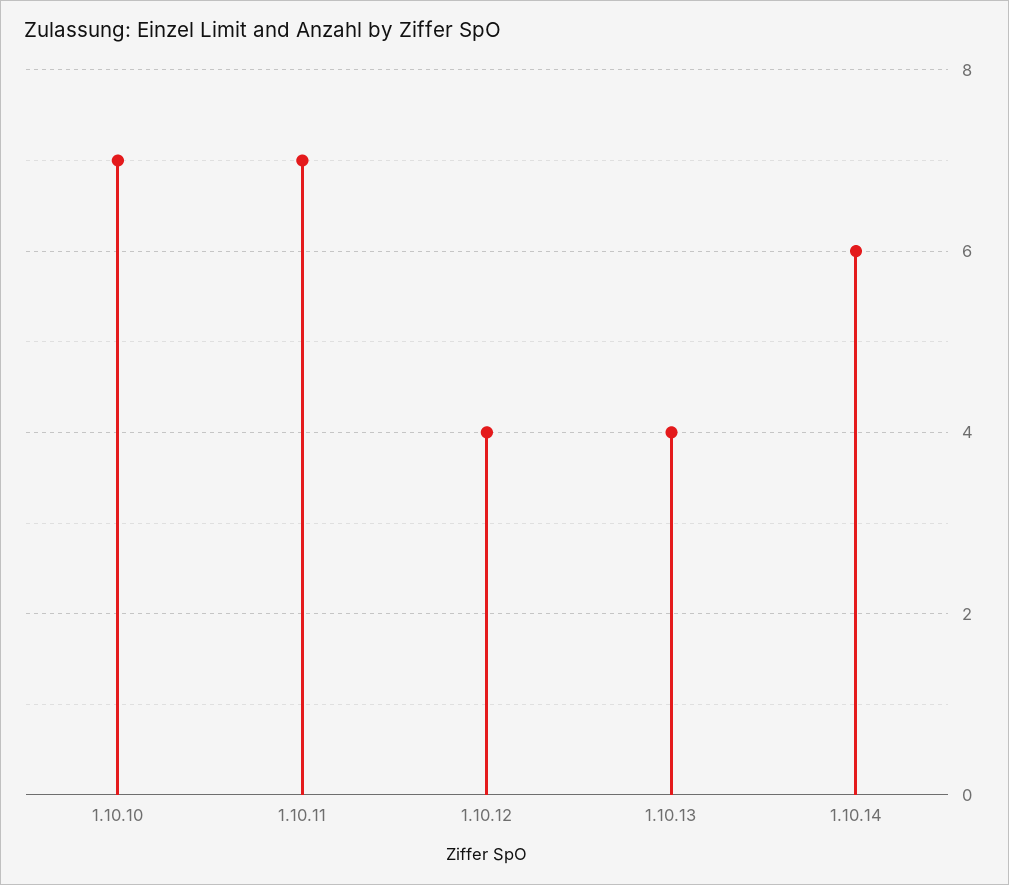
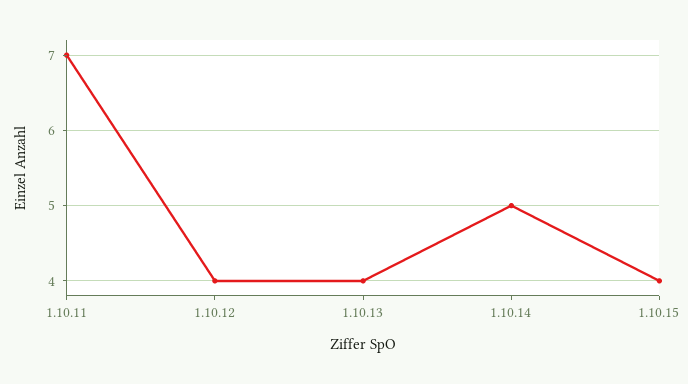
1.10.10: 7 -> none
1.10.14: 6 -> 5
1.10.15: none -> 4

